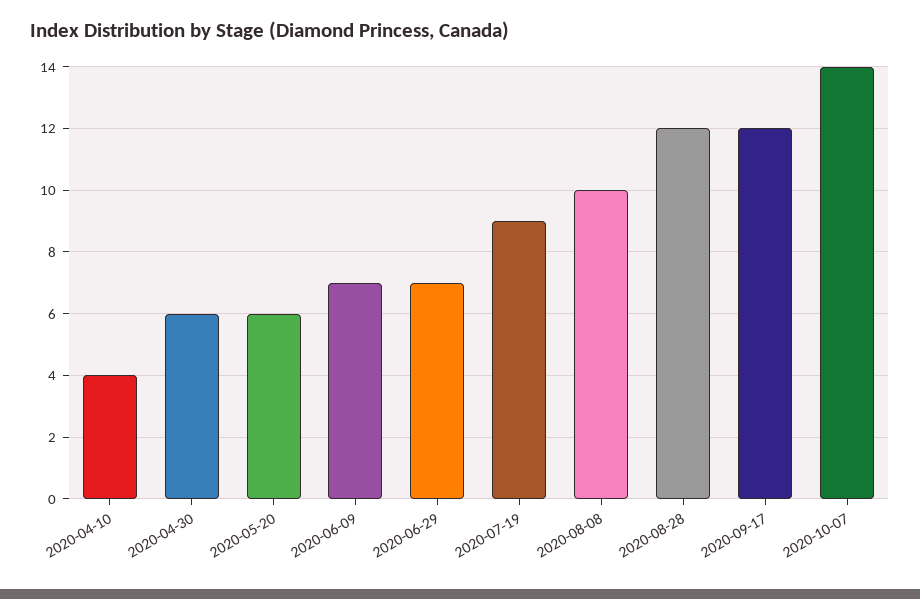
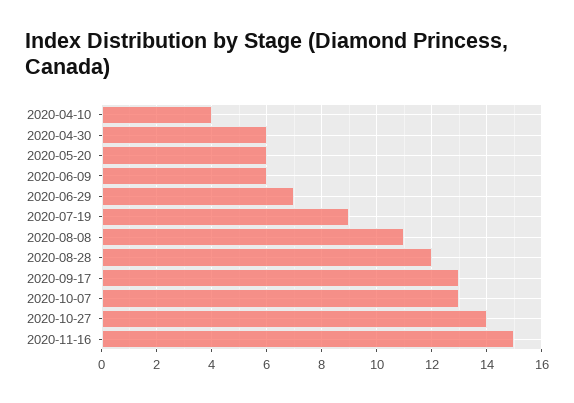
2020-06-09: 7 -> 6
2020-08-08: 10 -> 11
2020-09-17: 12 -> 13
2020-10-07: 14 -> 13
2020-10-27: none -> 14
2020-11-16: none -> 15

